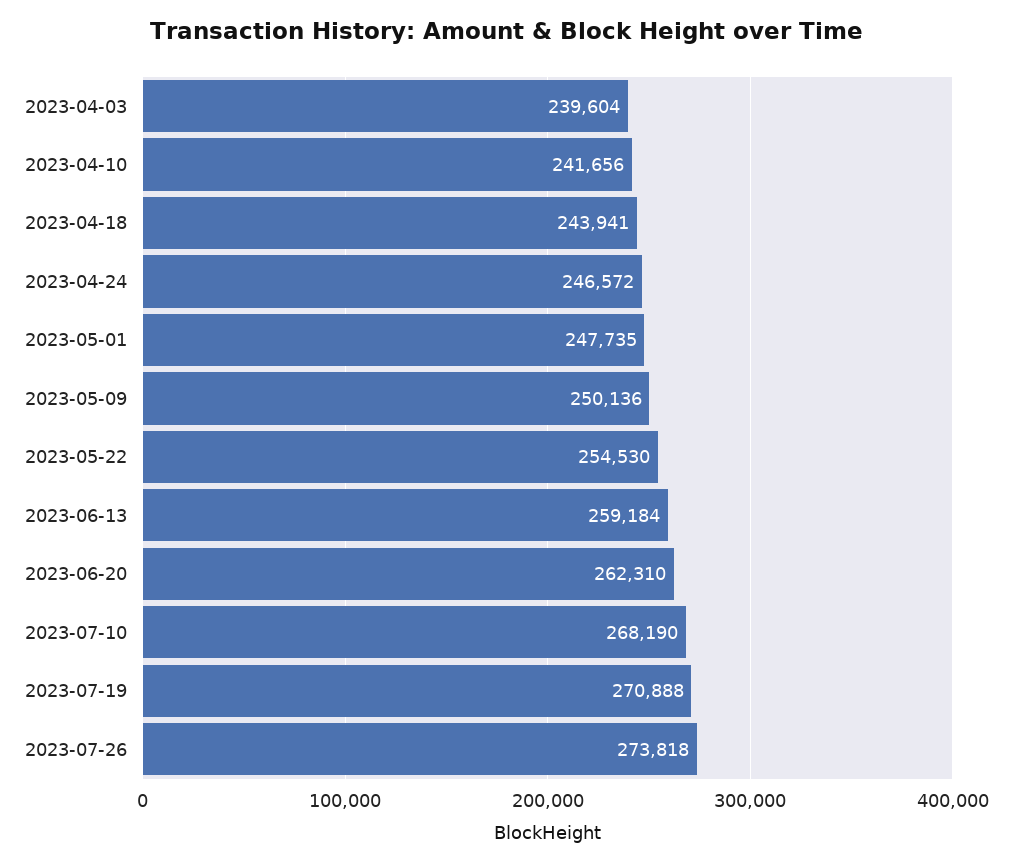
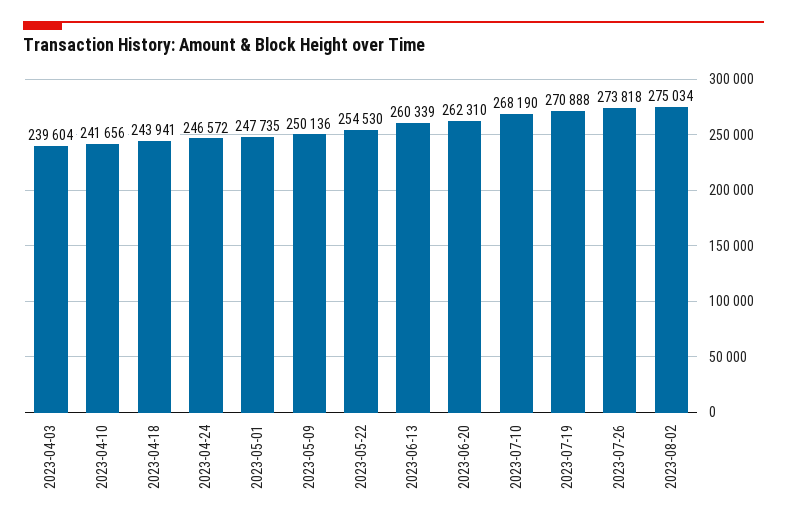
2023-06-13: 259184 -> 260339
2023-08-02: none -> 275034

